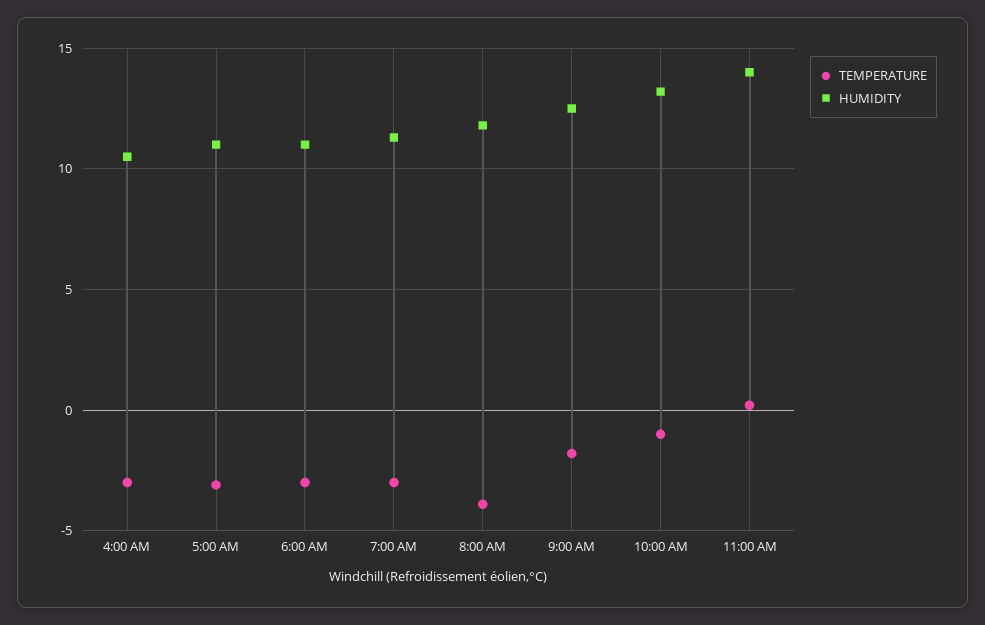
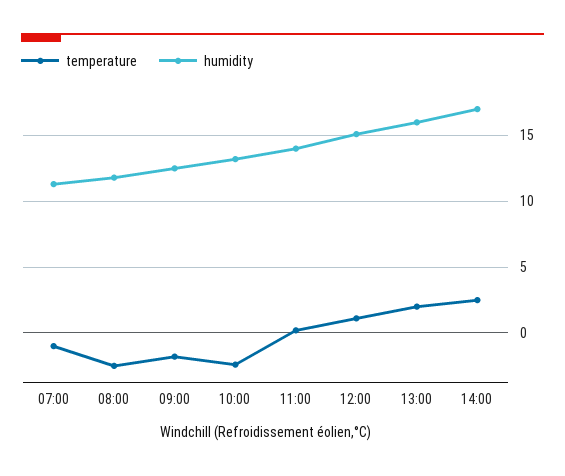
TEMPERATURE, 4:00 AM: -3 -> none
HUMIDITY, 4:00 AM: 10.5 -> none
TEMPERATURE, 5:00 AM: -3 -> none
HUMIDITY, 5:00 AM: 11 -> none
TEMPERATURE, 6:00 AM: -3 -> none
HUMIDITY, 6:00 AM: 11 -> none
TEMPERATURE, 7:00 AM: -3 -> -1
TEMPERATURE, 8:00 AM: -4 -> -2.5
TEMPERATURE, 10:00 AM: -1 -> -2.5
TEMPERATURE, 12:00: none -> 1
HUMIDITY, 12:00: none -> 15
TEMPERATURE, 13:00: none -> 2
HUMIDITY, 13:00: none -> 16
TEMPERATURE, 14:00: none -> 2.5
HUMIDITY, 14:00: none -> 17

